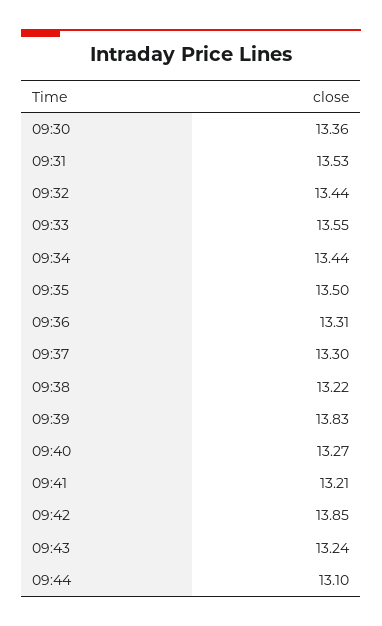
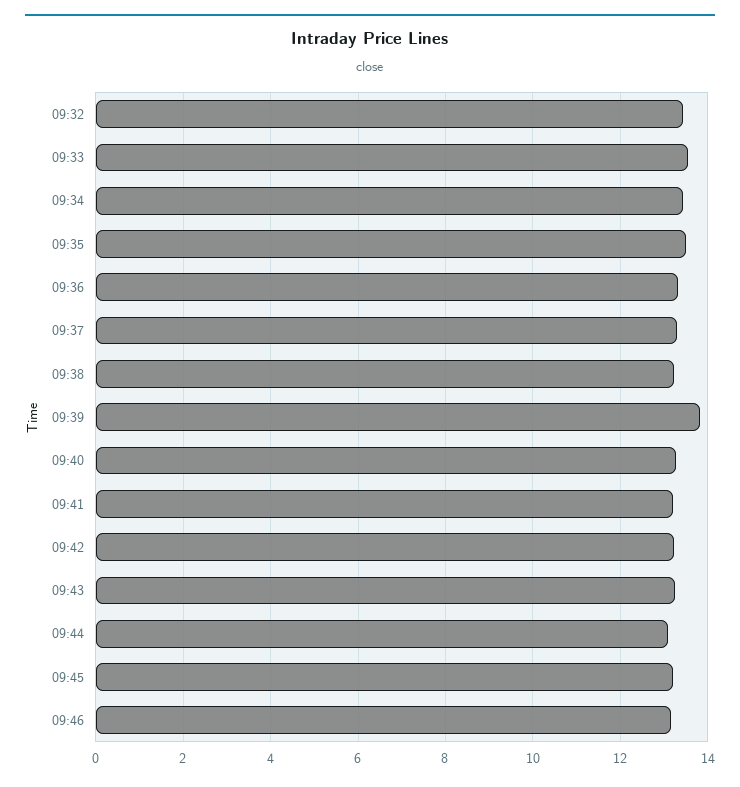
09:30: 13.36 -> none
09:31: 13.53 -> none
09:42: 13.85 -> 13.2
09:45: none -> 13.2
09:46: none -> 13.2

